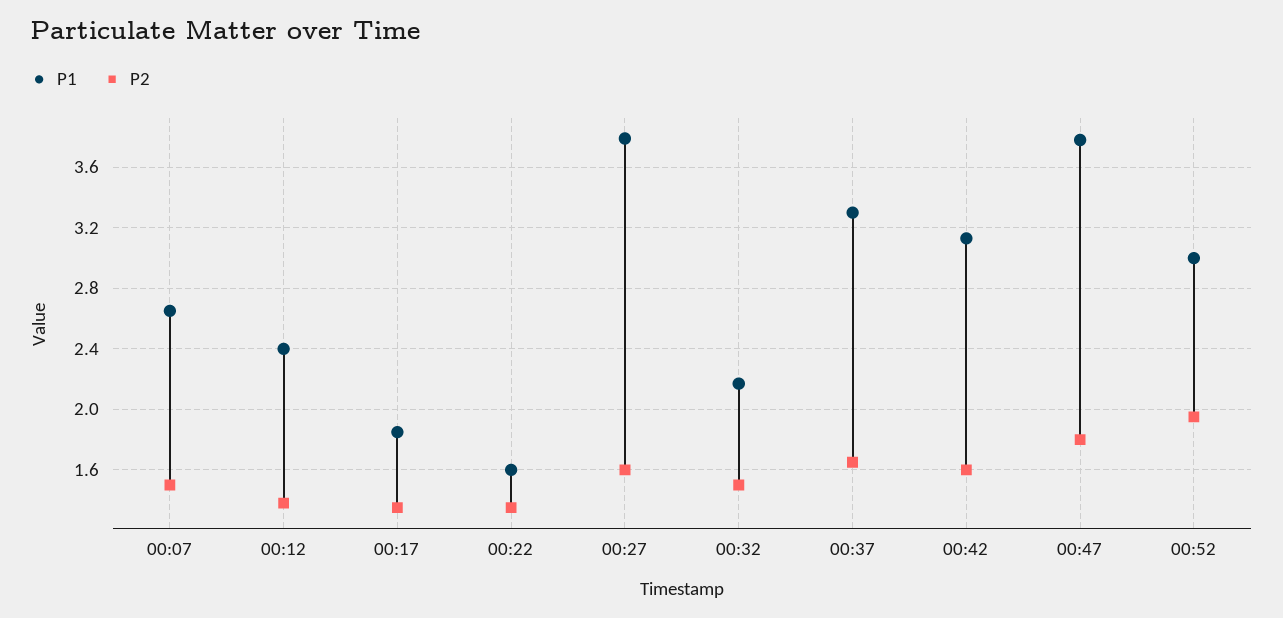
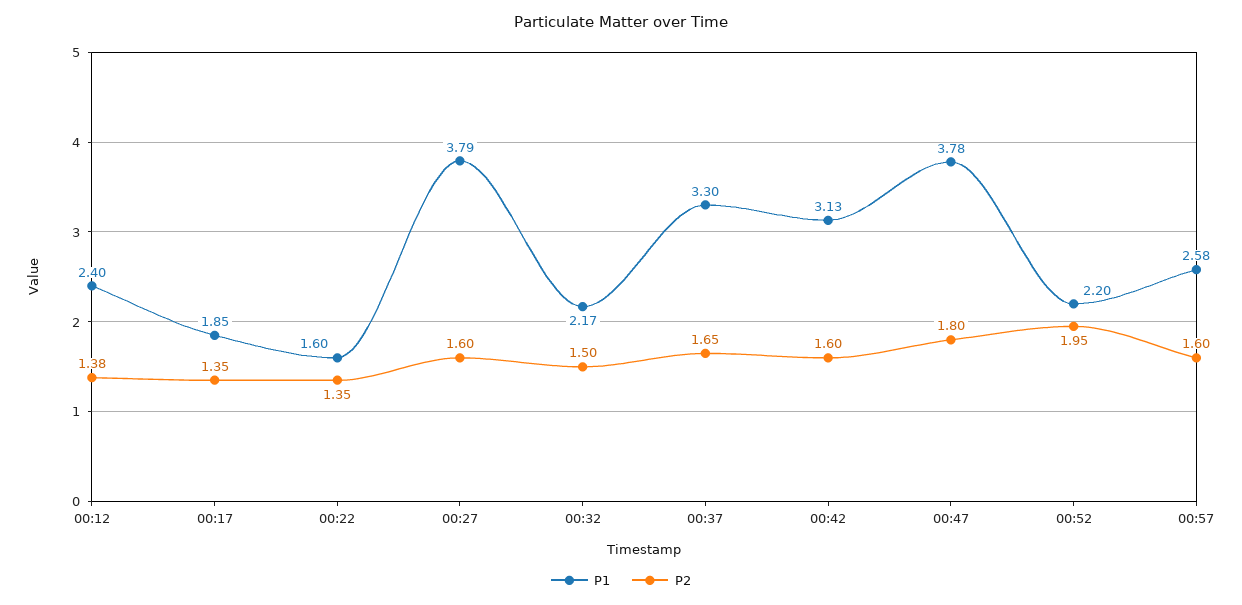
P1, 00:07: 2.65 -> none
P2, 00:07: 1.5 -> none
P1, 00:52: 3 -> 2.2
P1, 00:57: none -> 2.58
P2, 00:57: none -> 1.6

